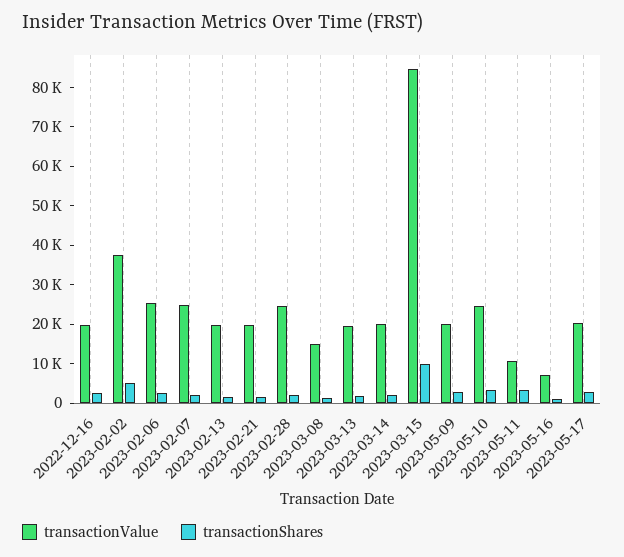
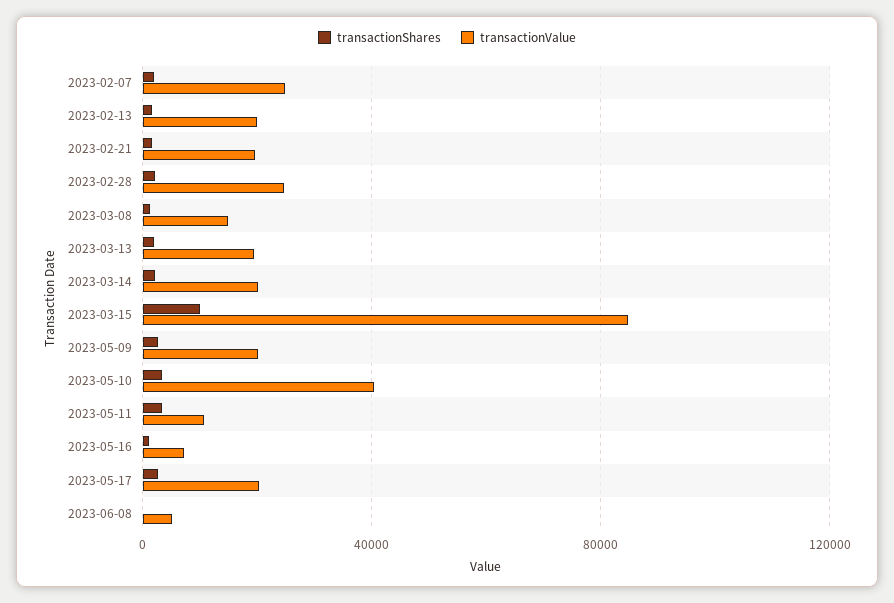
transactionValue, 2022-12-16: 20000 -> none
transactionShares, 2022-12-16: 2500 -> none
transactionValue, 2023-02-02: 37500 -> none
transactionShares, 2023-02-02: 5000 -> none
transactionValue, 2023-02-06: 25000 -> none
transactionShares, 2023-02-06: 2500 -> none
transactionValue, 2023-05-10: 25000 -> 40000
transactionShares, 2023-06-08: none -> 0
transactionValue, 2023-06-08: none -> 5000

